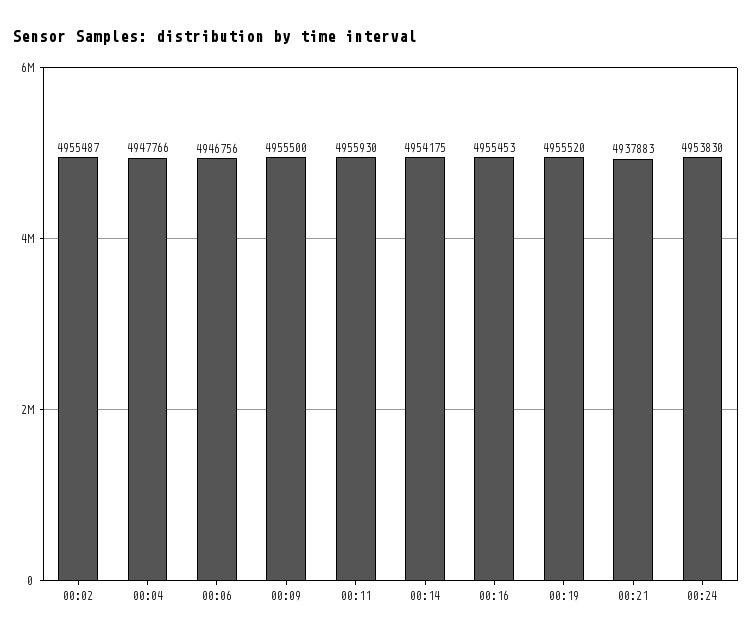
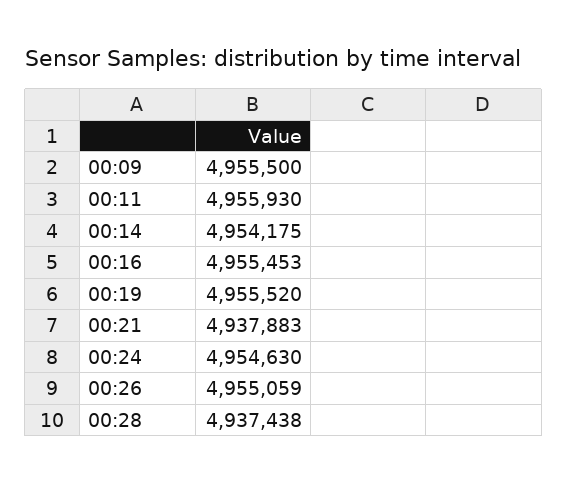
00:02: 4955487 -> none
00:04: 4947766 -> none
00:06: 4946756 -> none
00:24: 4953830 -> 4954630
00:26: none -> 4955059
00:28: none -> 4937438

